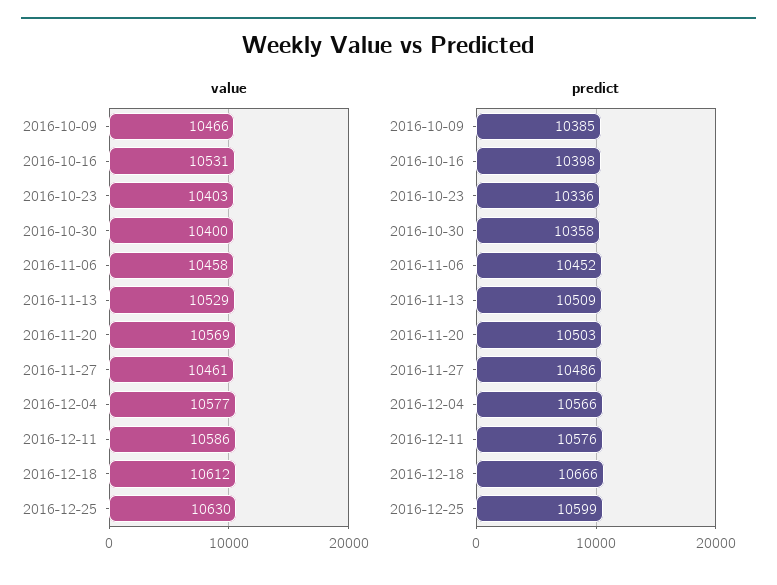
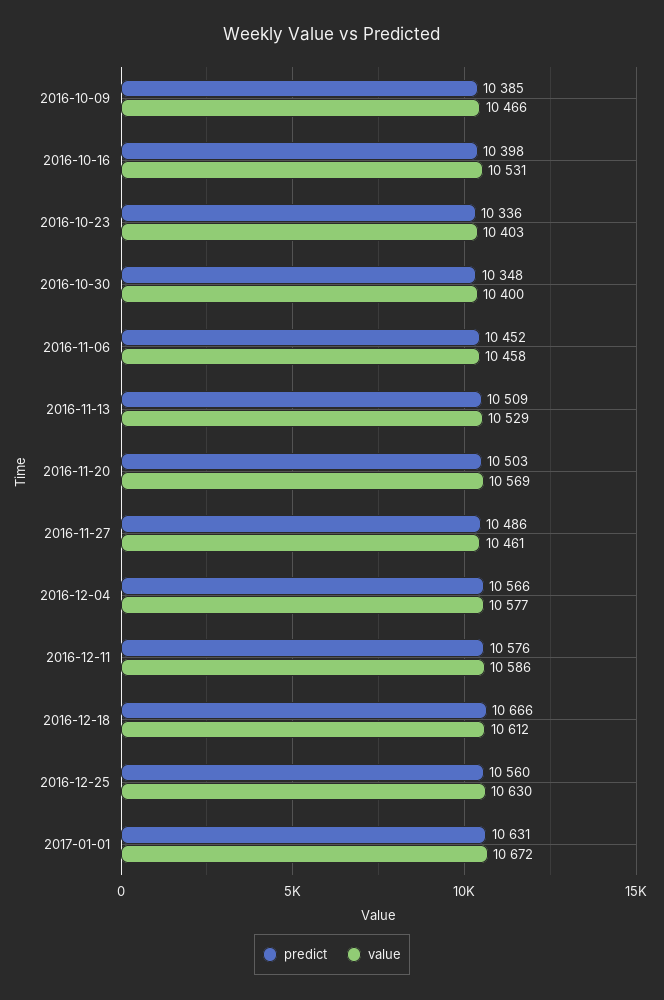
predict, 2016-10-30: 10358 -> 10348
predict, 2016-12-25: 10599 -> 10560
predict, 2017-01-01: none -> 10631
value, 2017-01-01: none -> 10672

